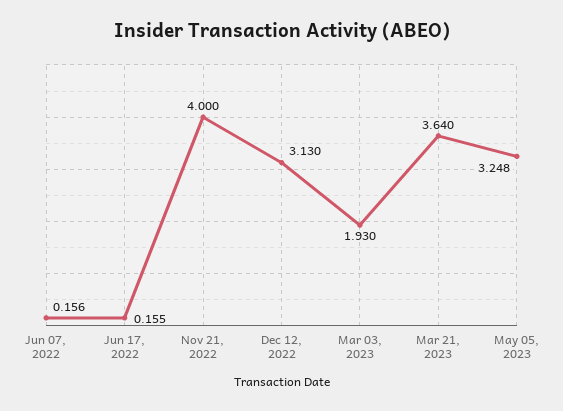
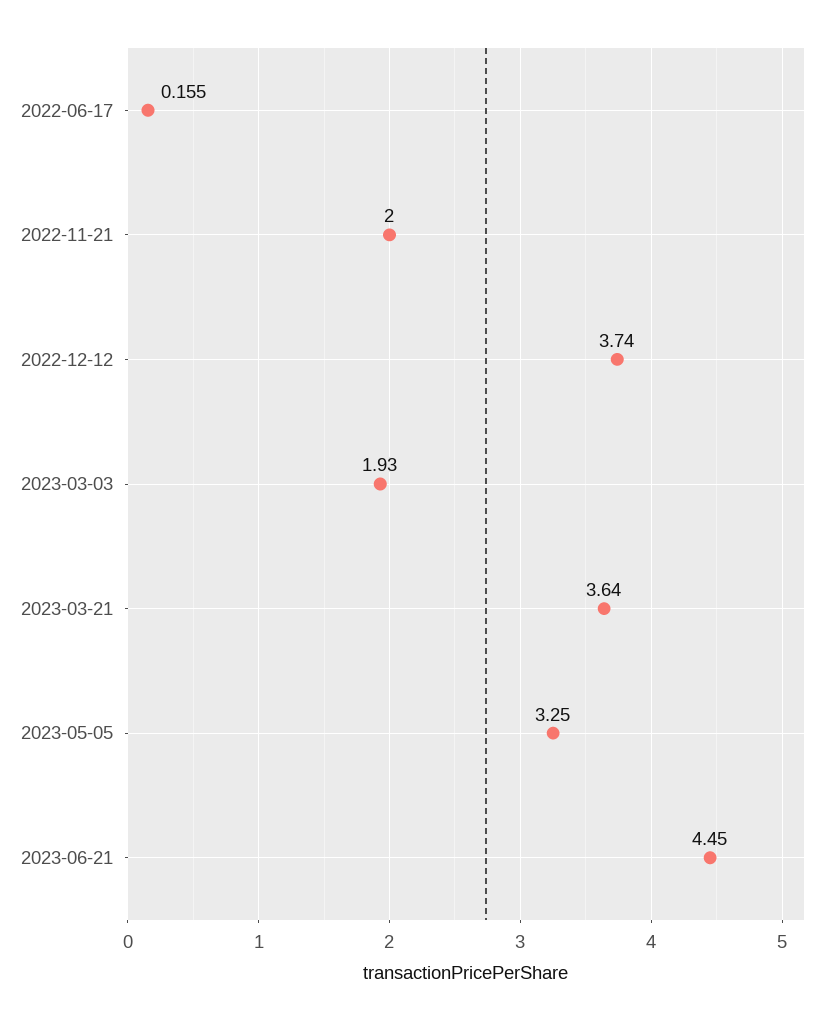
Jun 07, 2022: 0.156 -> none
Nov 21, 2022: 4 -> 2
Dec 12, 2022: 3.13 -> 3.74
May 05, 2023: 3.248 -> 3.25
2023-06-21: none -> 4.45

